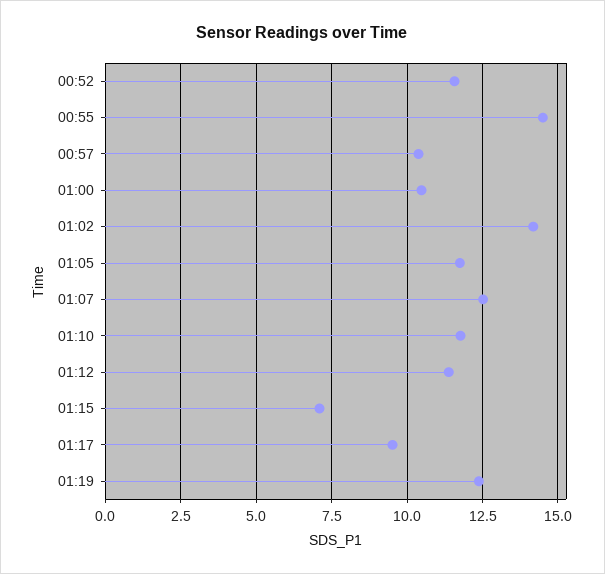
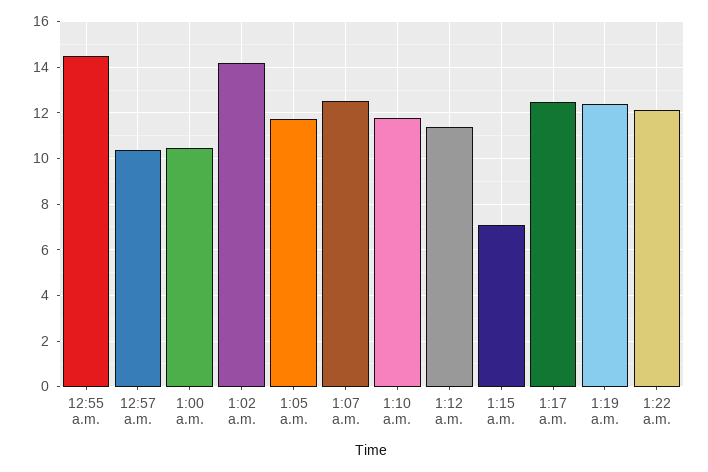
00:52: 11.5 -> none
01:17: 9.5 -> 12.5
1:22 a.m.: none -> 12

